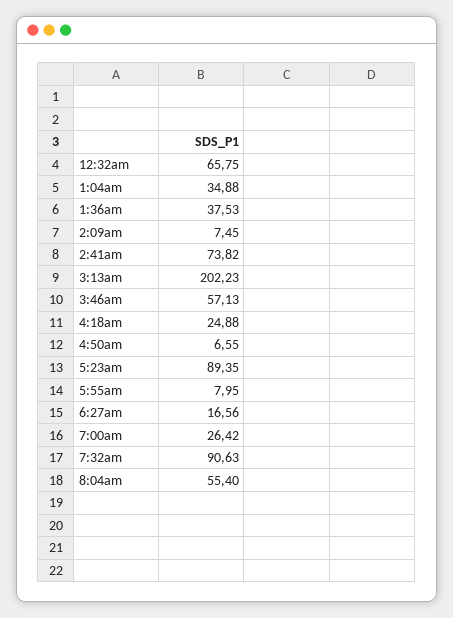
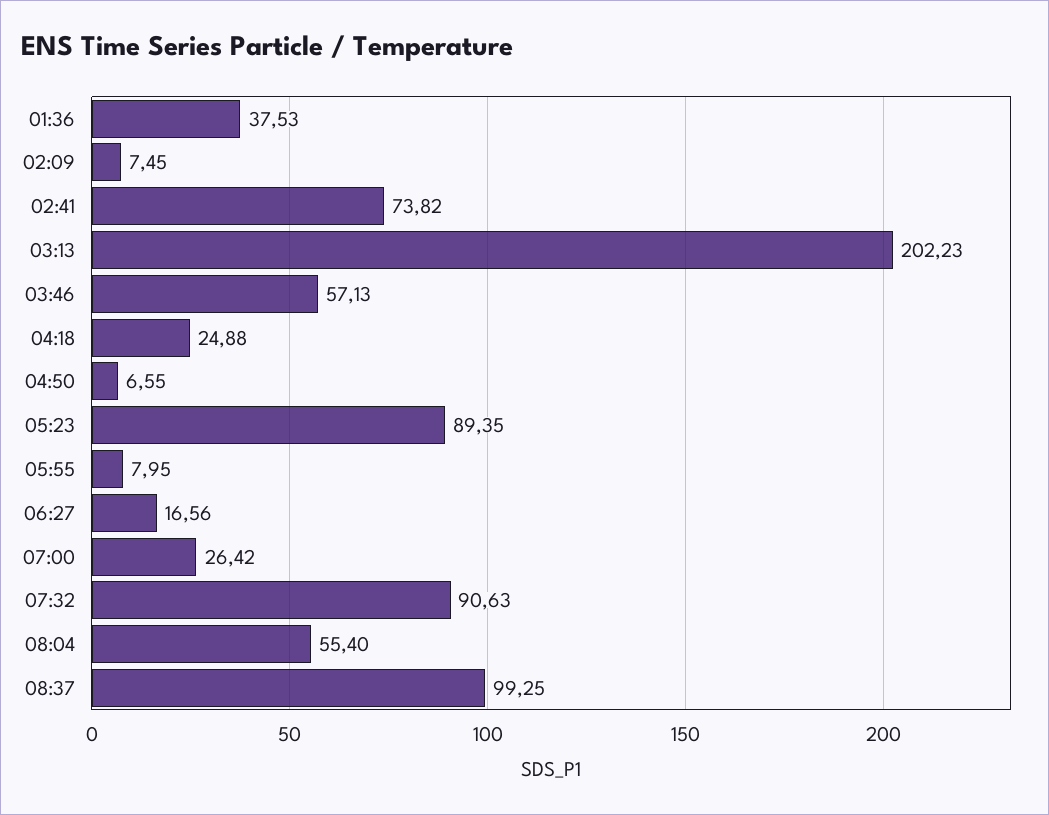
12:32am: 65.75 -> none
1:04am: 34.88 -> none
08:37: none -> 99.25

